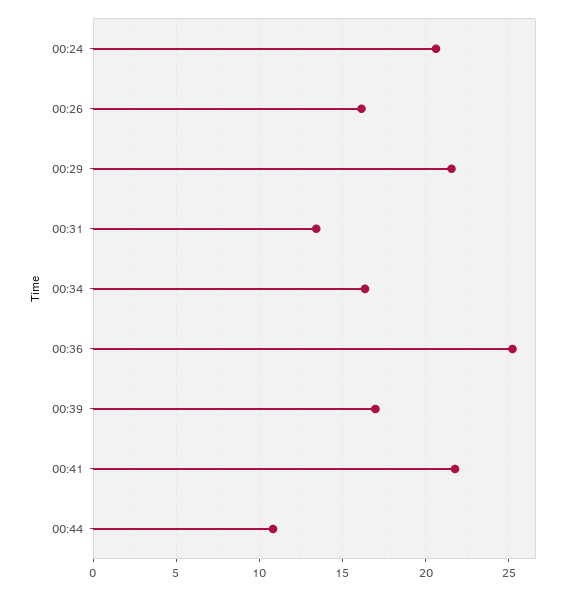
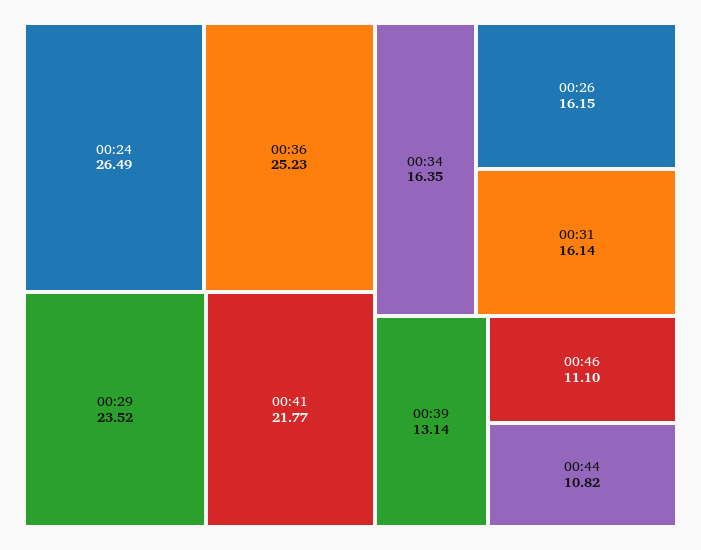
00:24: 20.5 -> 26.49
00:29: 21.5 -> 23.52
00:31: 13.5 -> 16.14
00:39: 17 -> 13.14
00:46: none -> 11.1

